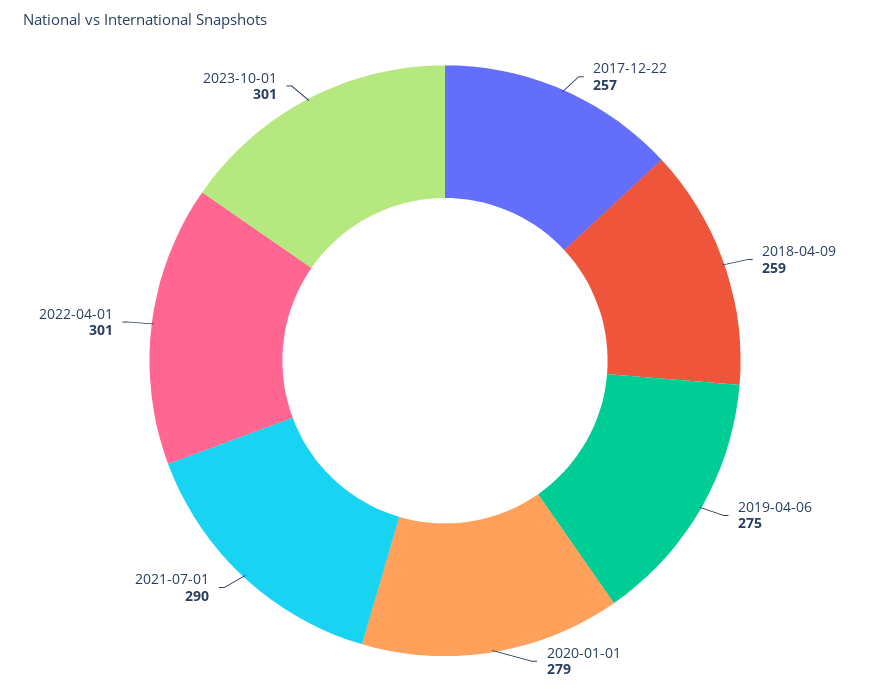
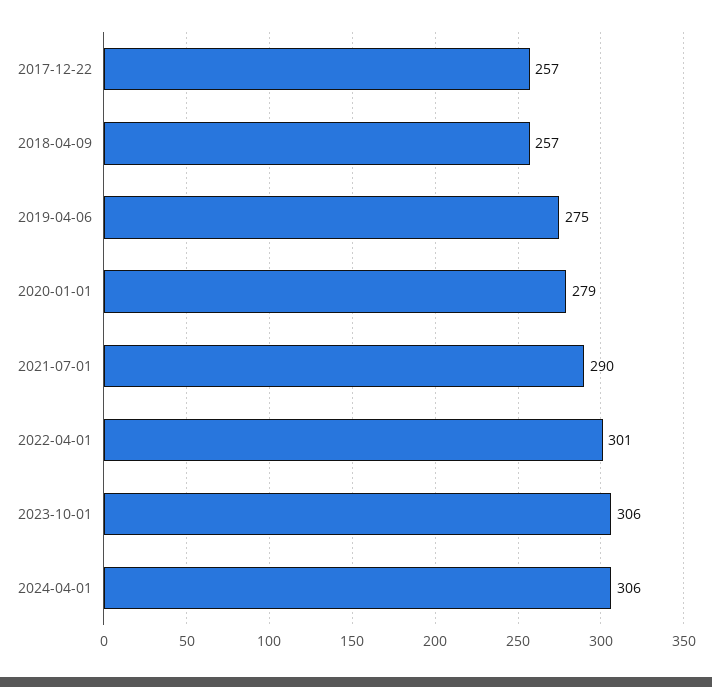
2018-04-09: 259 -> 257
2023-10-01: 301 -> 306
2024-04-01: none -> 306

